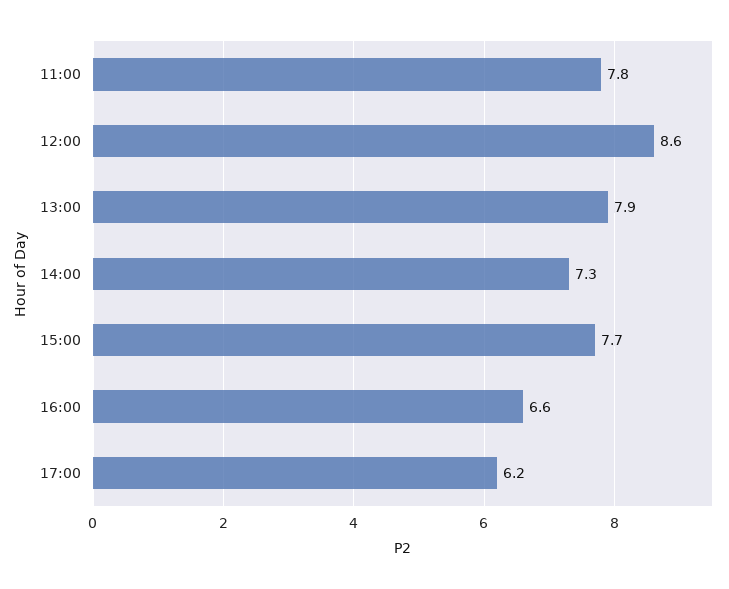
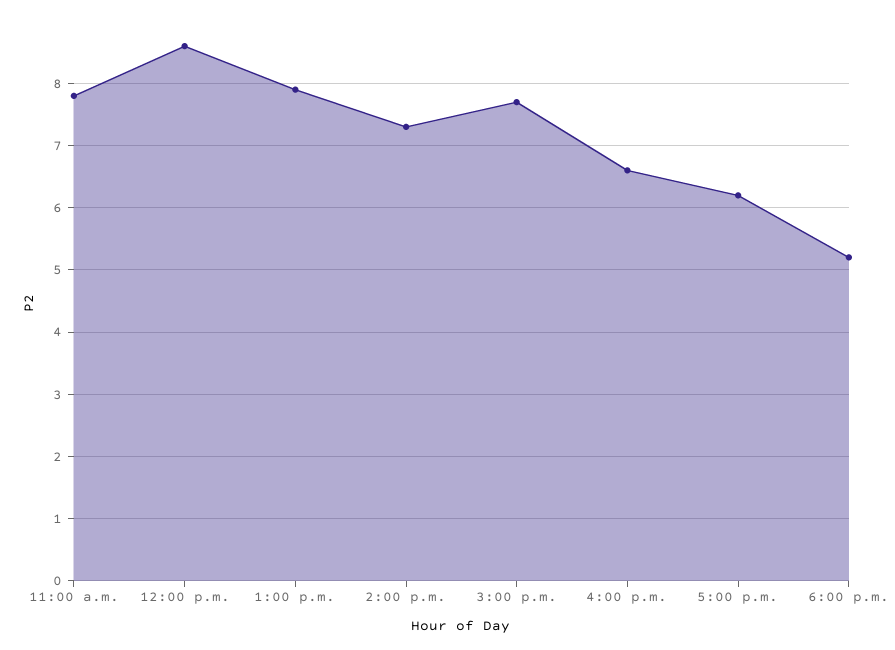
6:00 p.m.: none -> 5.2

